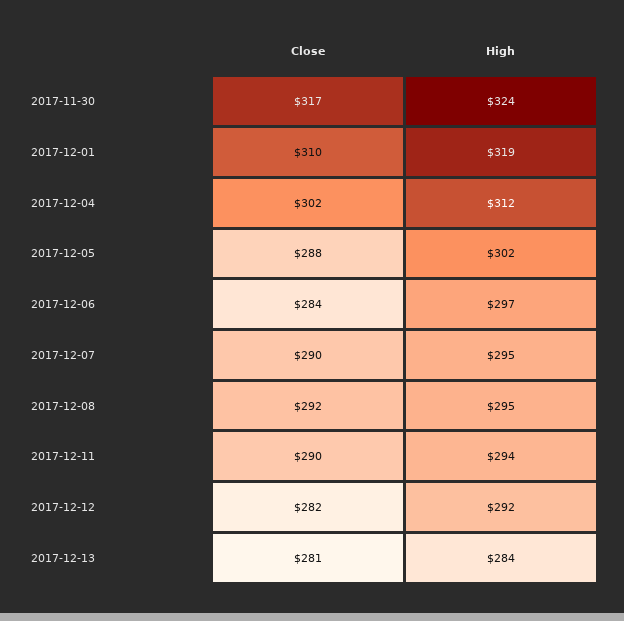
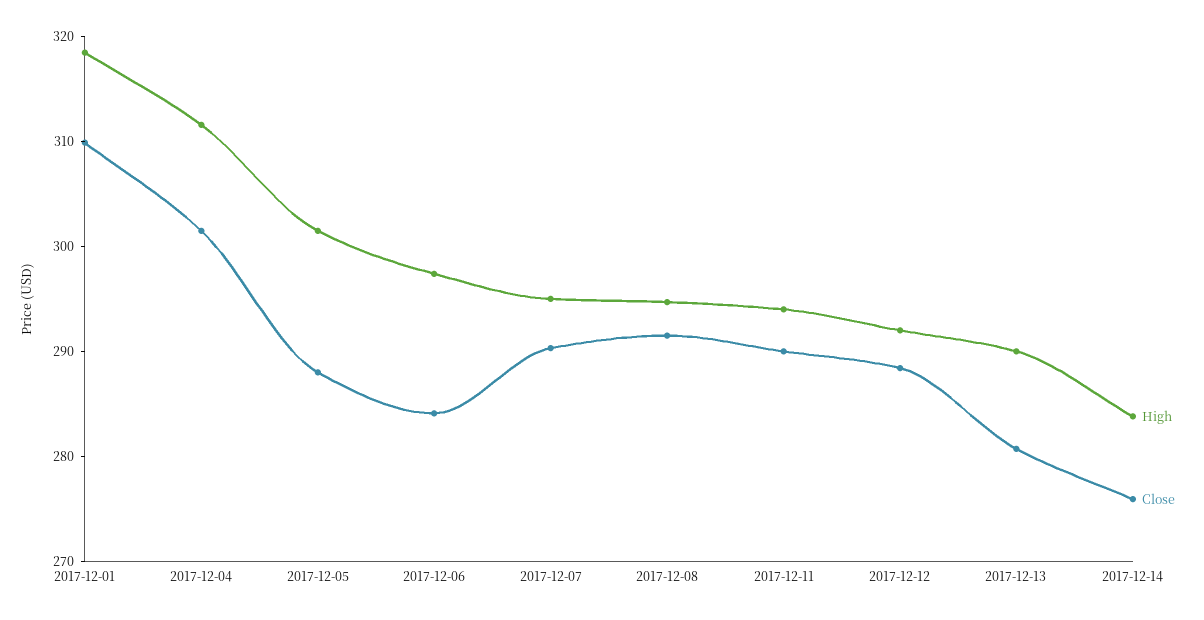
Close, 2017-11-30: 317 -> none
High, 2017-11-30: 324 -> none
Close, 2017-12-12: 282 -> 288
High, 2017-12-13: 284 -> 290
High, 2017-12-14: none -> 284
Close, 2017-12-14: none -> 276

